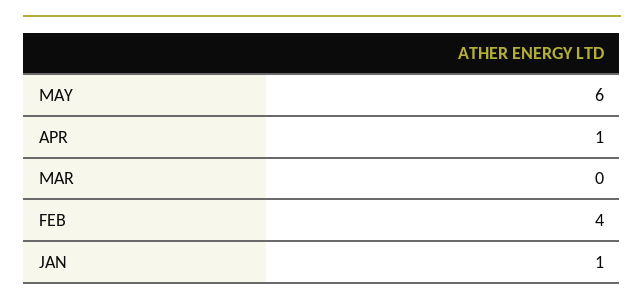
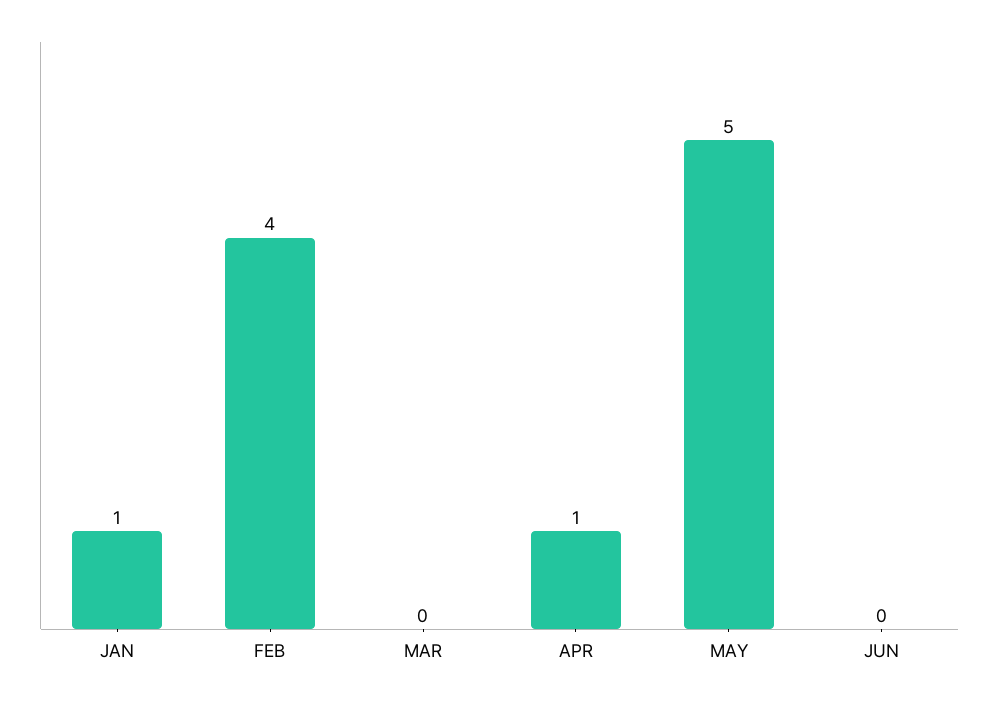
MAY: 6 -> 5
JUN: none -> 0

